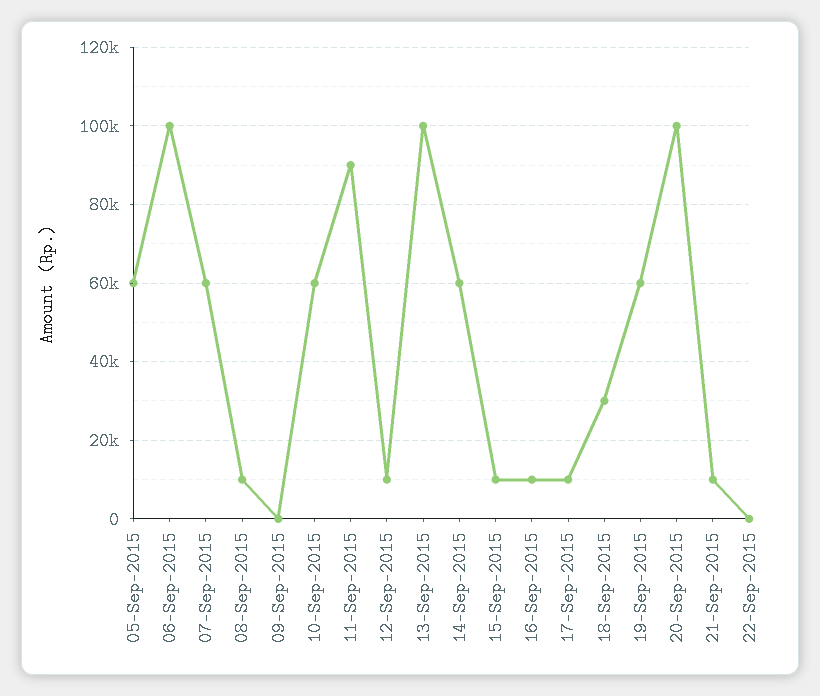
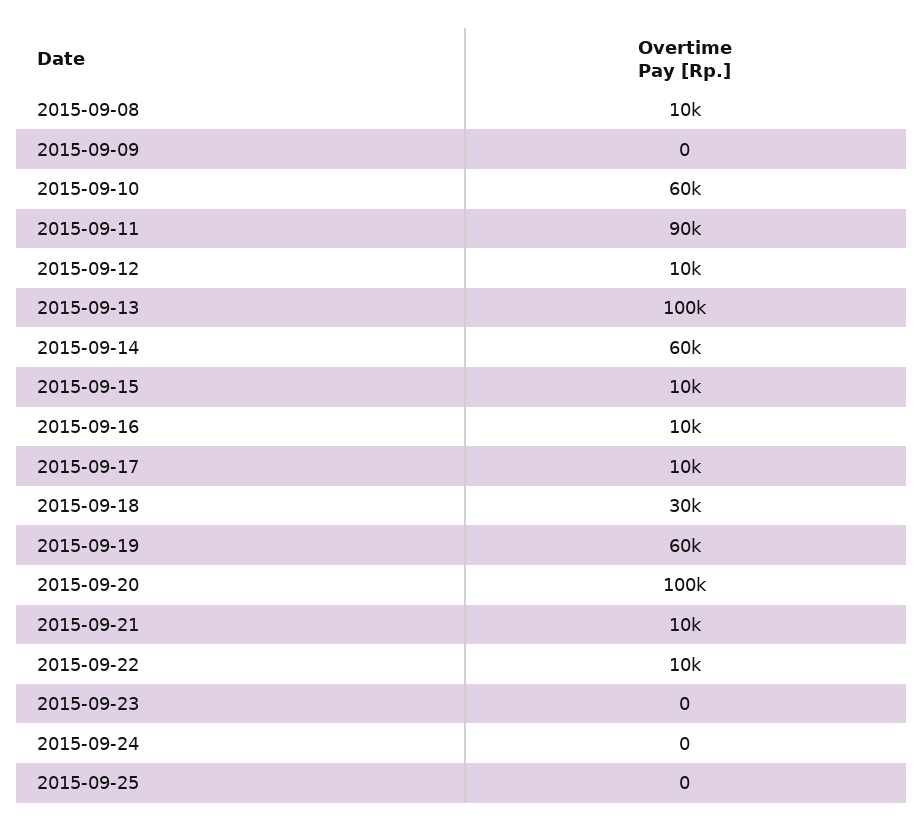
05-Sep-2015: 60000 -> none
06-Sep-2015: 100000 -> none
07-Sep-2015: 60000 -> none
22-Sep-2015: 0 -> 10000
2015-09-23: none -> 0
2015-09-24: none -> 0
2015-09-25: none -> 0

